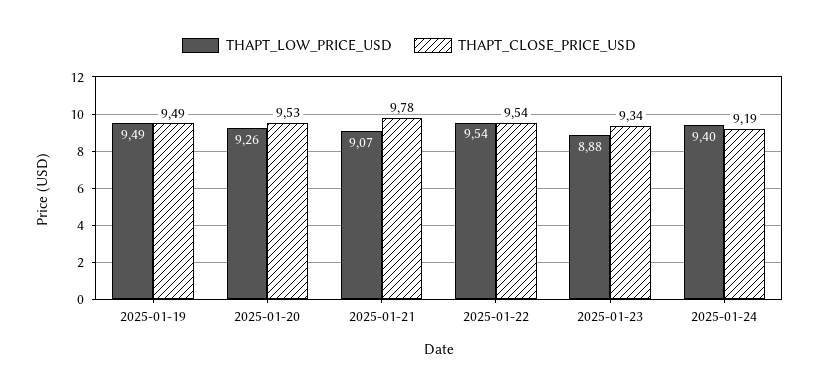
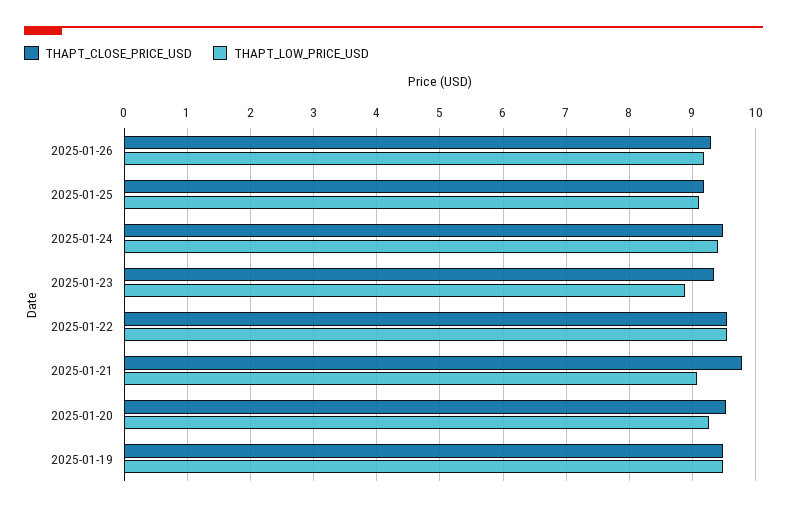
THAPT_CLOSE_PRICE_USD, 2025-01-24: 9.19 -> 9.5
THAPT_CLOSE_PRICE_USD, 2025-01-26: none -> 9.3
THAPT_LOW_PRICE_USD, 2025-01-26: none -> 9.2
THAPT_CLOSE_PRICE_USD, 2025-01-25: none -> 9.2
THAPT_LOW_PRICE_USD, 2025-01-25: none -> 9.1

